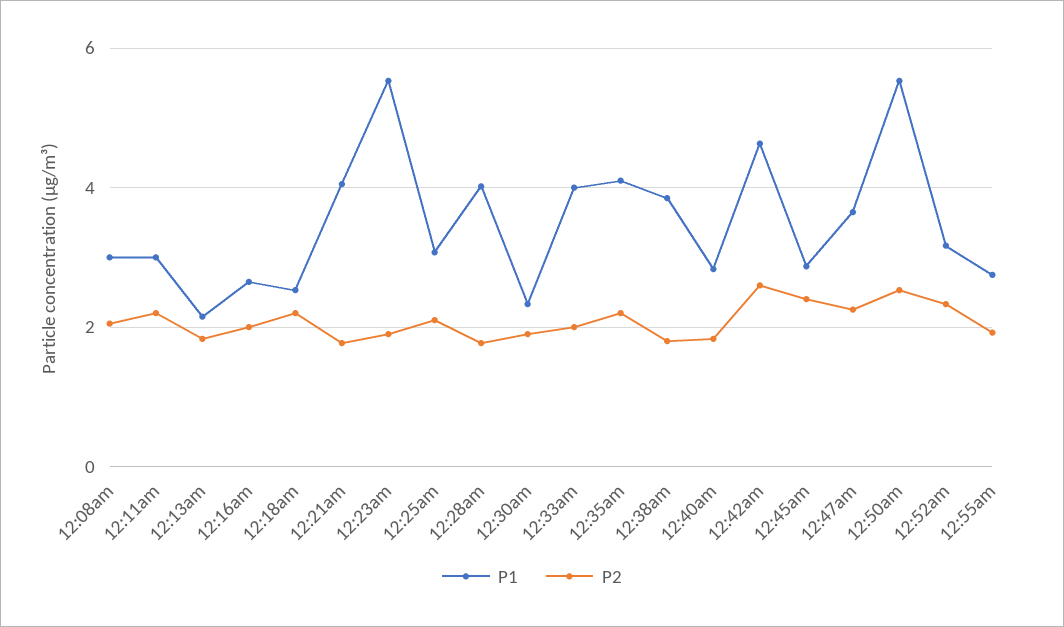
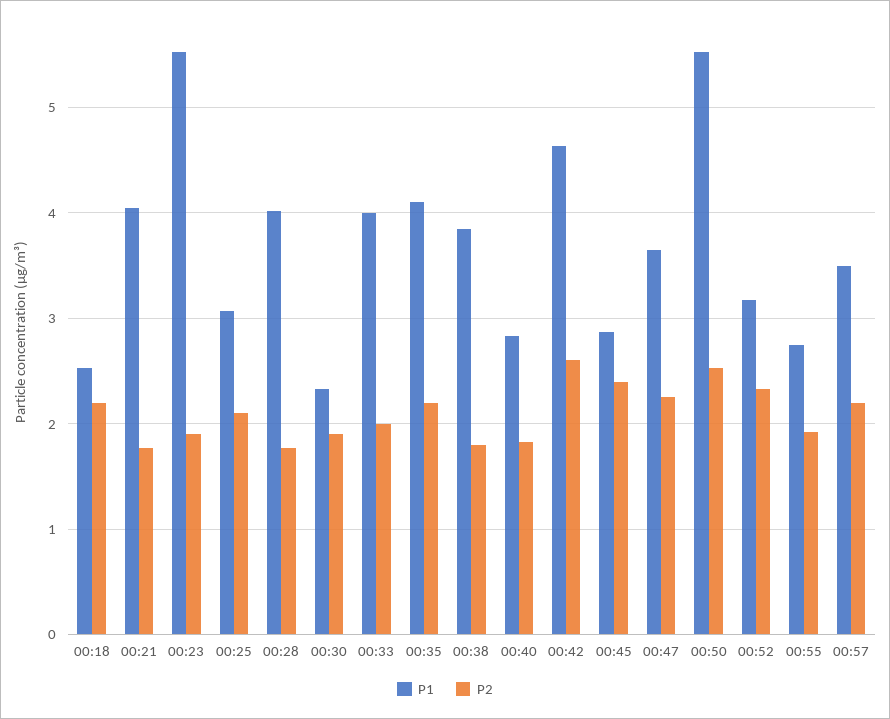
P1, 12:08am: 3 -> none
P2, 12:08am: 2 -> none
P1, 12:11am: 3 -> none
P2, 12:11am: 2.2 -> none
P1, 12:13am: 2.2 -> none
P2, 12:13am: 1.8 -> none
P1, 12:16am: 2.6 -> none
P2, 12:16am: 2 -> none
P1, 00:57: none -> 3.5
P2, 00:57: none -> 2.2

